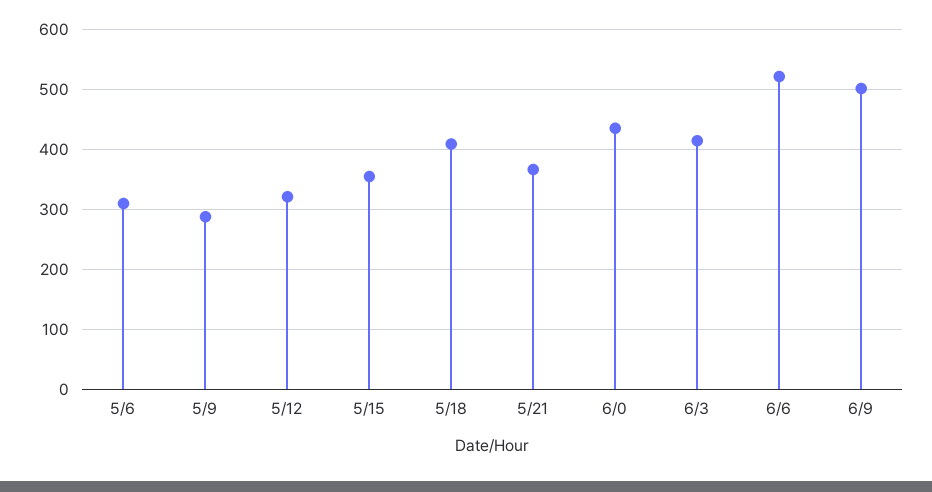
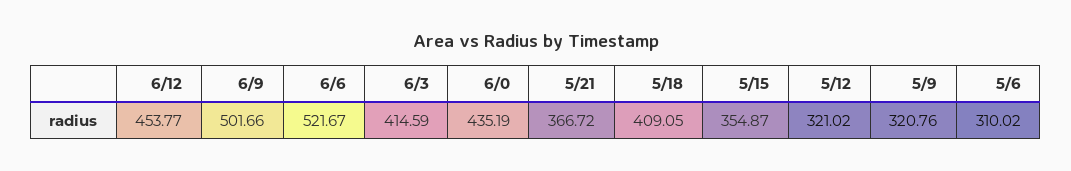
5/9: 290 -> 320.76
6/12: none -> 453.77

